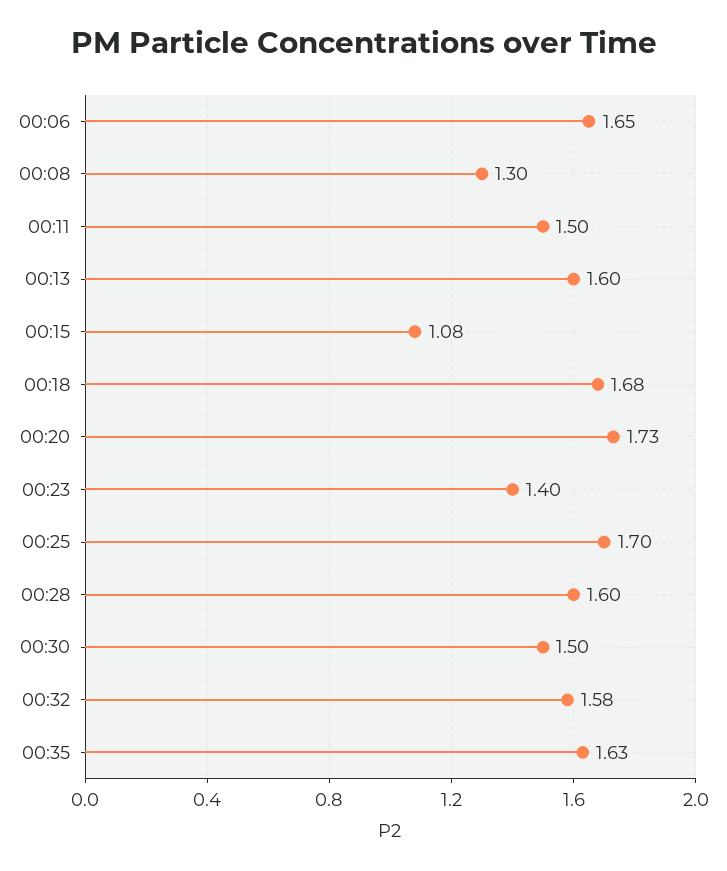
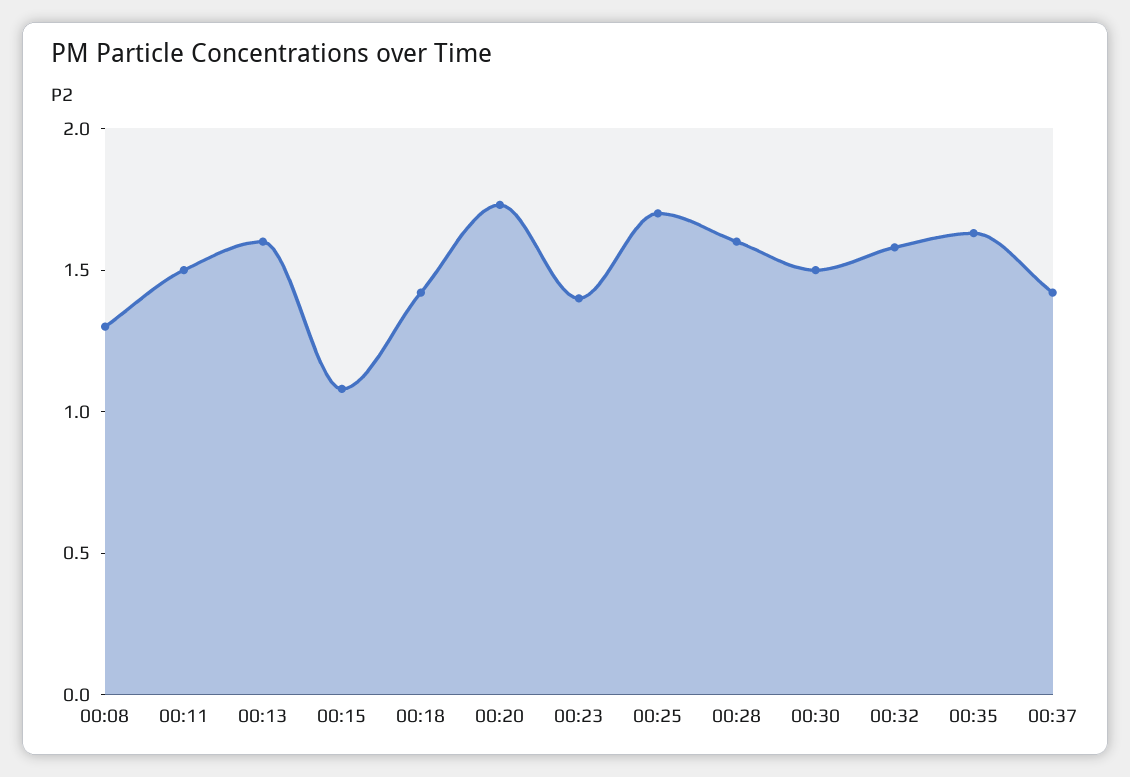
00:06: 1.65 -> none
00:18: 1.68 -> 1.4
00:37: none -> 1.4

